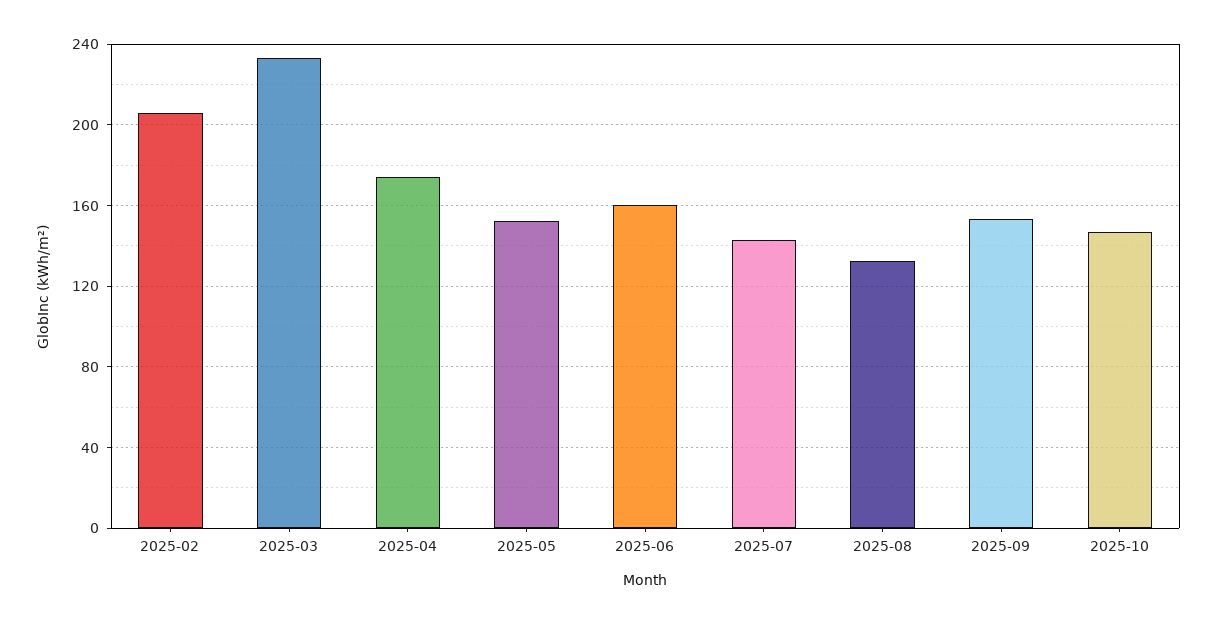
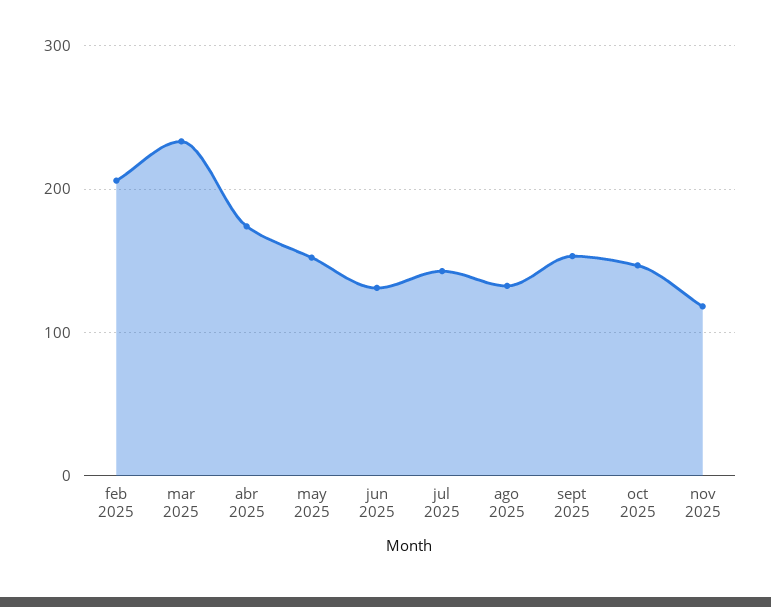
2025-06: 160 -> 130
nov 2025: none -> 120

